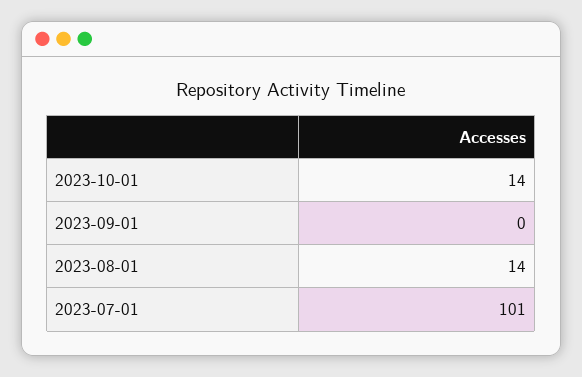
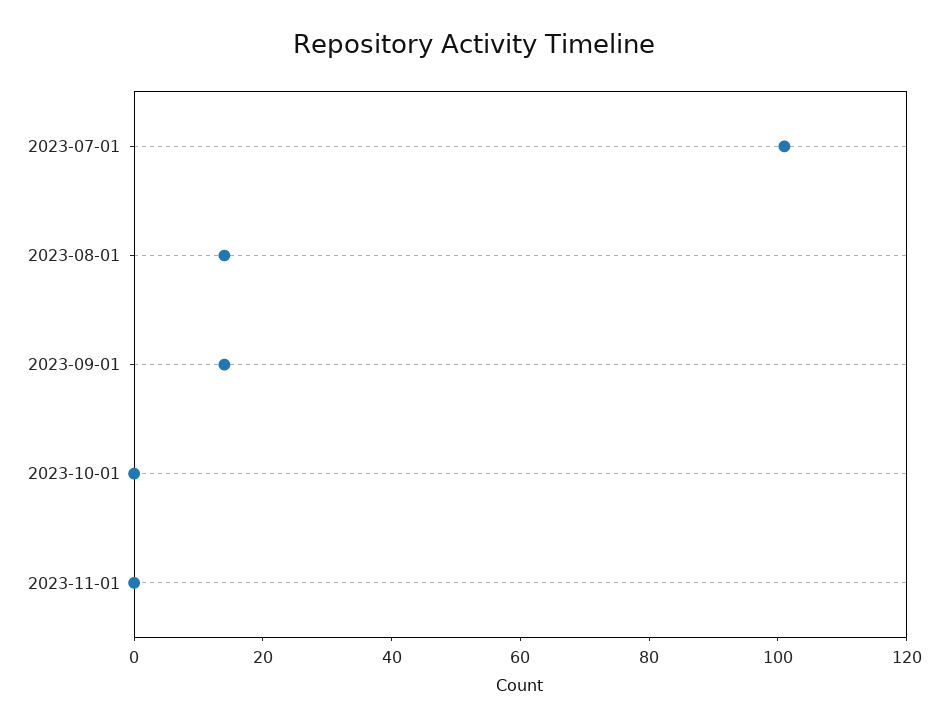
2023-10-01: 14 -> 0
2023-09-01: 0 -> 15
2023-11-01: none -> 0

